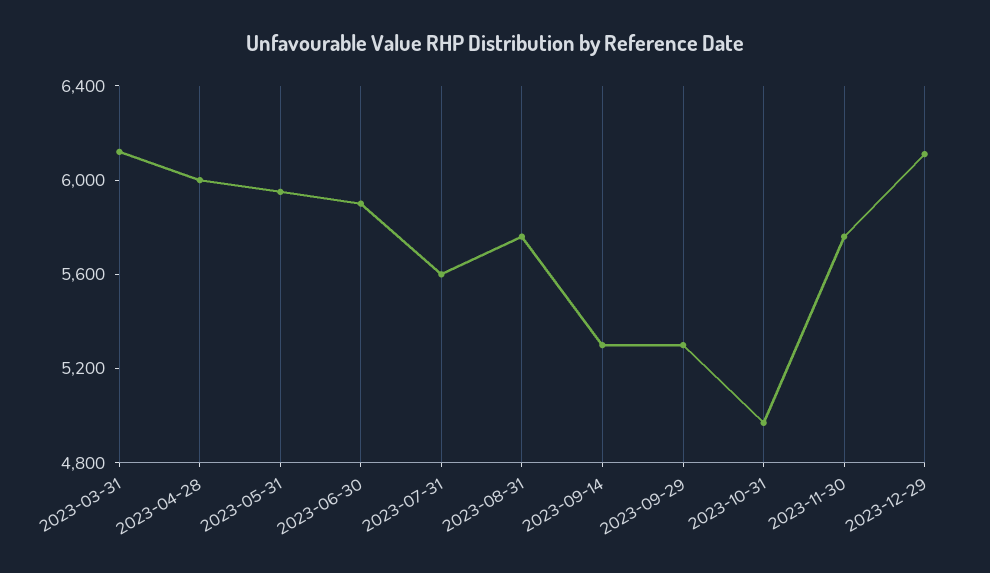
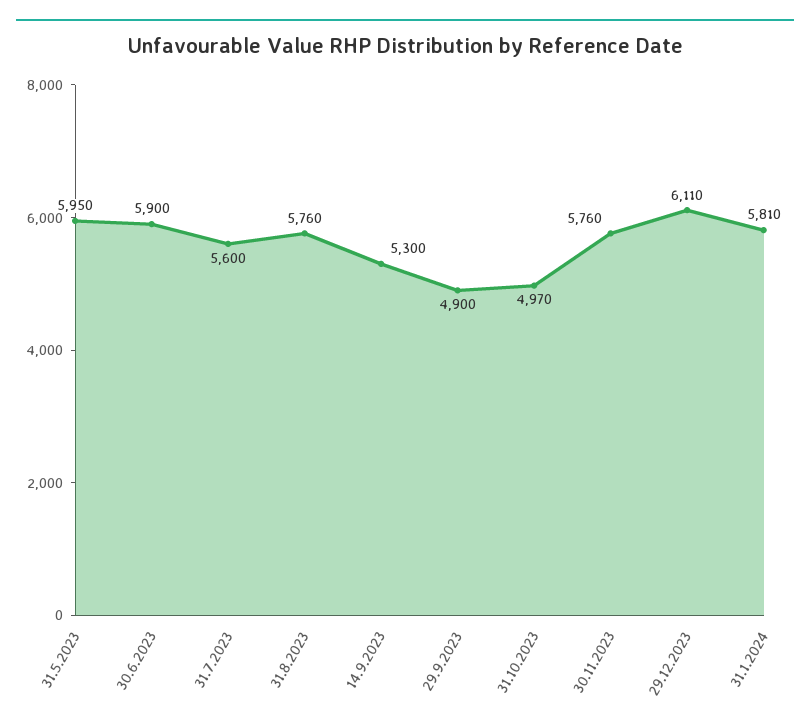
2023-03-31: 6100 -> none
2023-04-28: 6000 -> none
2023-09-29: 5300 -> 4900
31.1.2024: none -> 5810

